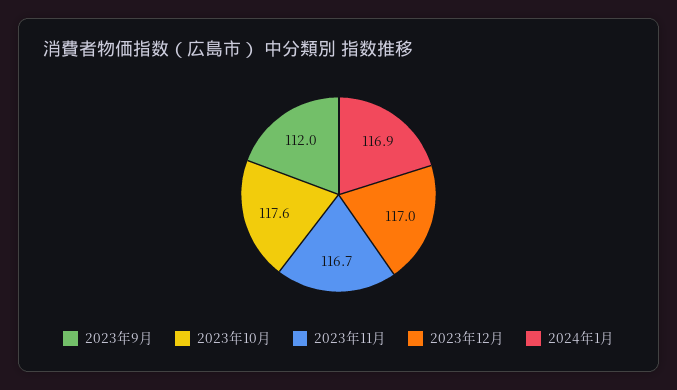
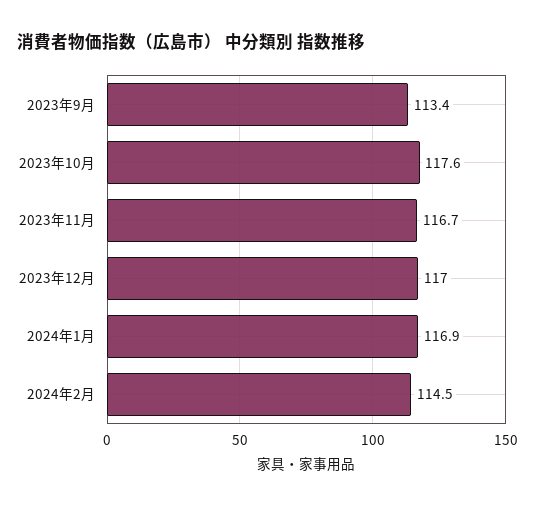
2023年9月: 112 -> 113.4
2024年2月: none -> 114.5

